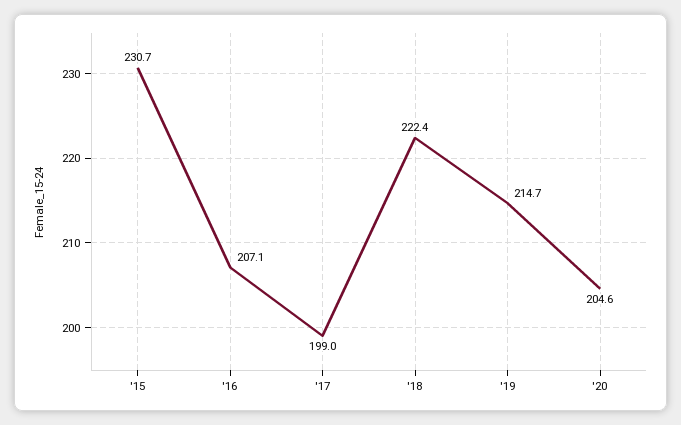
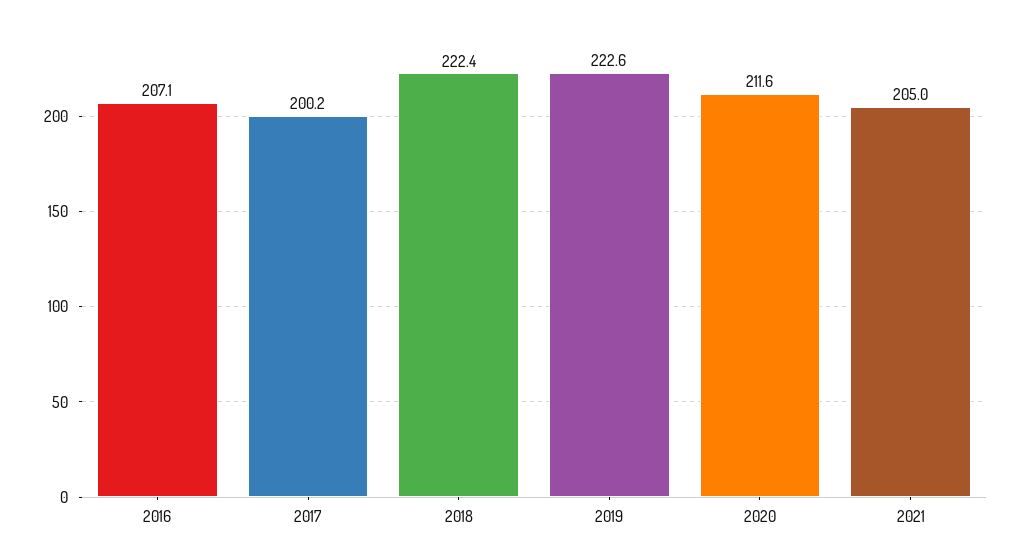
'15: 230.7 -> none
'17: 199 -> 200.2
'19: 214.7 -> 222.6
'20: 204.6 -> 211.6
2021: none -> 205

